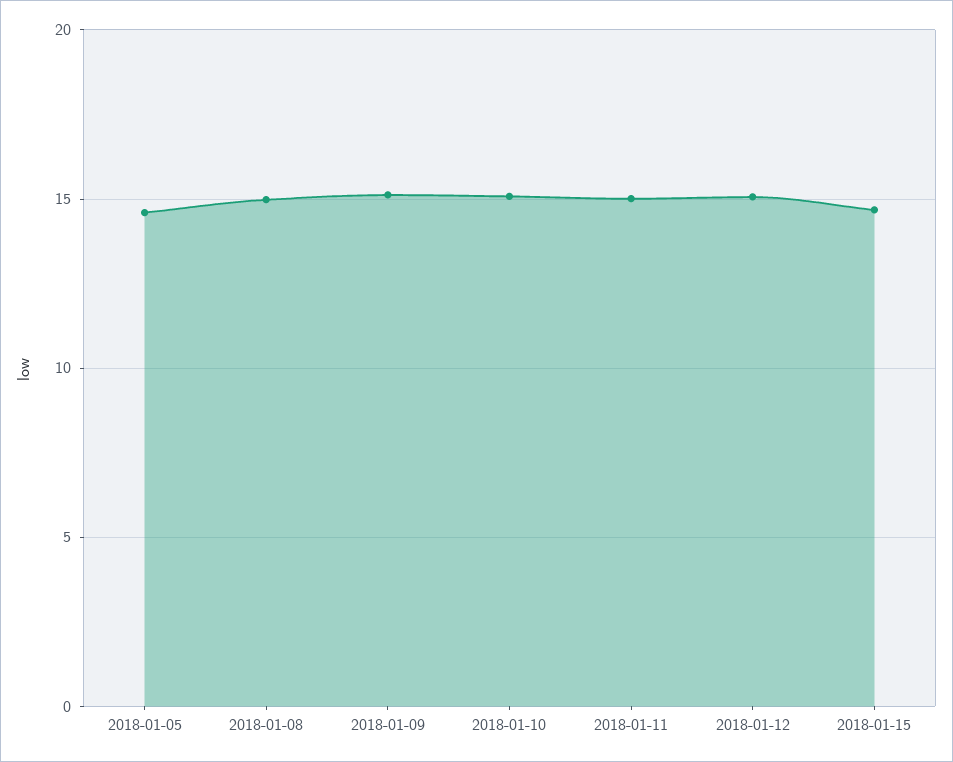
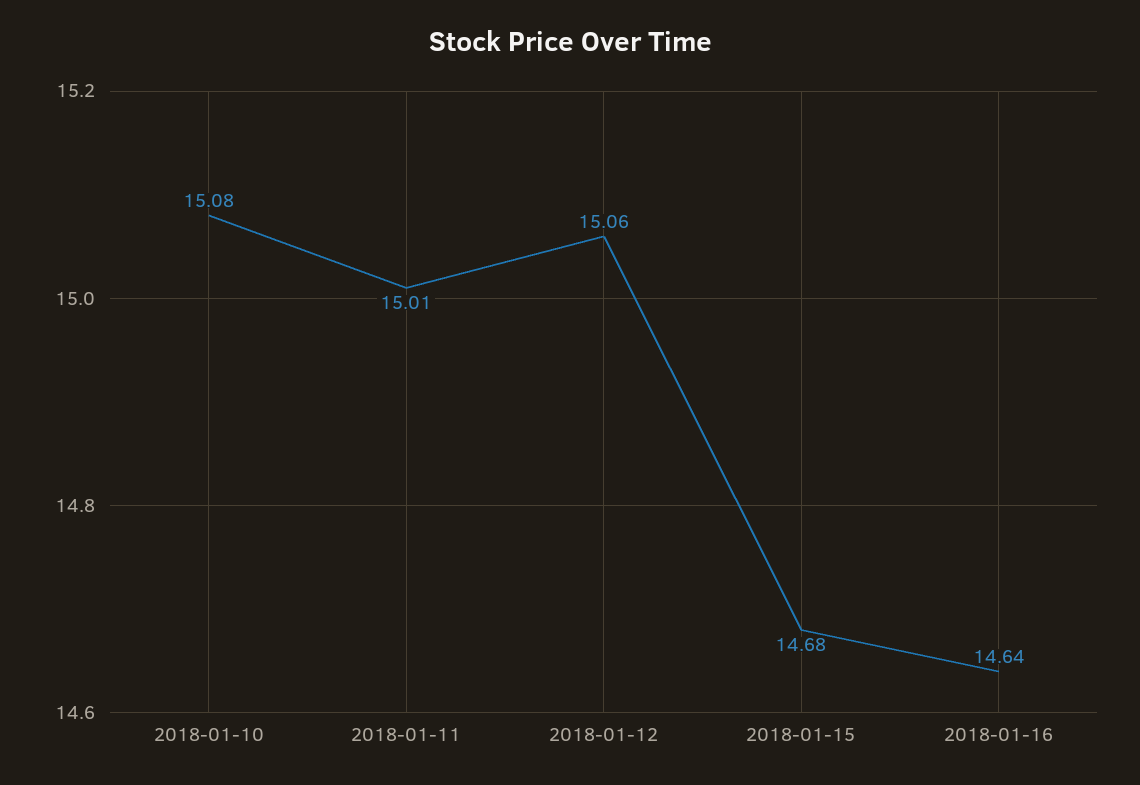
2018-01-05: 14.5 -> none
2018-01-08: 15 -> none
2018-01-09: 15 -> none
2018-01-16: none -> 14.64

